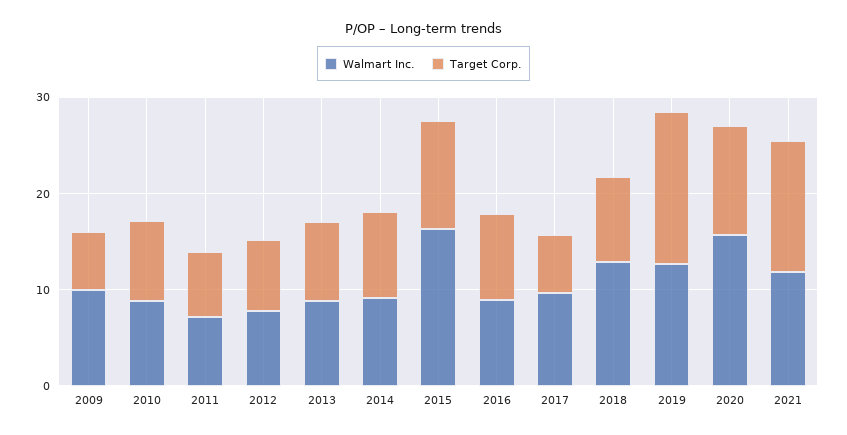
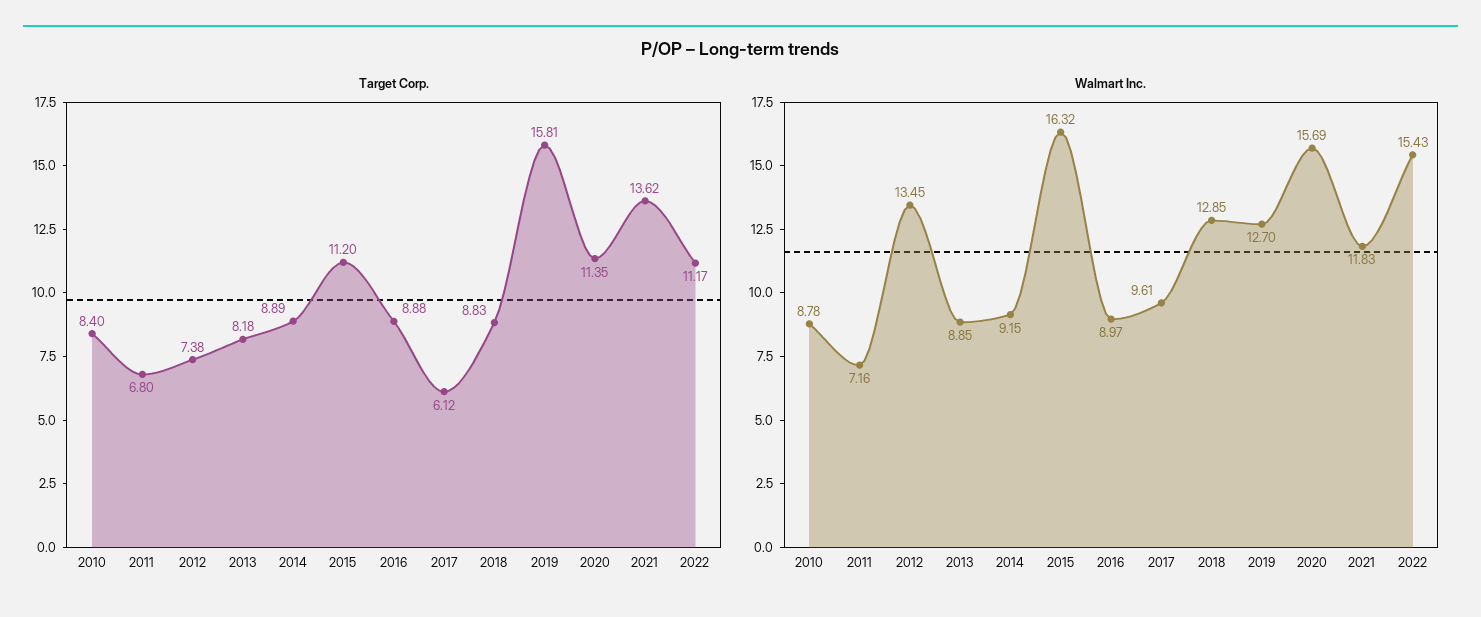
Walmart Inc., 2009: 10 -> none
Target Corp., 2009: 6 -> none
Walmart Inc., 2012: 8 -> 13.45
Target Corp., 2022: none -> 11.17
Walmart Inc., 2022: none -> 15.43

